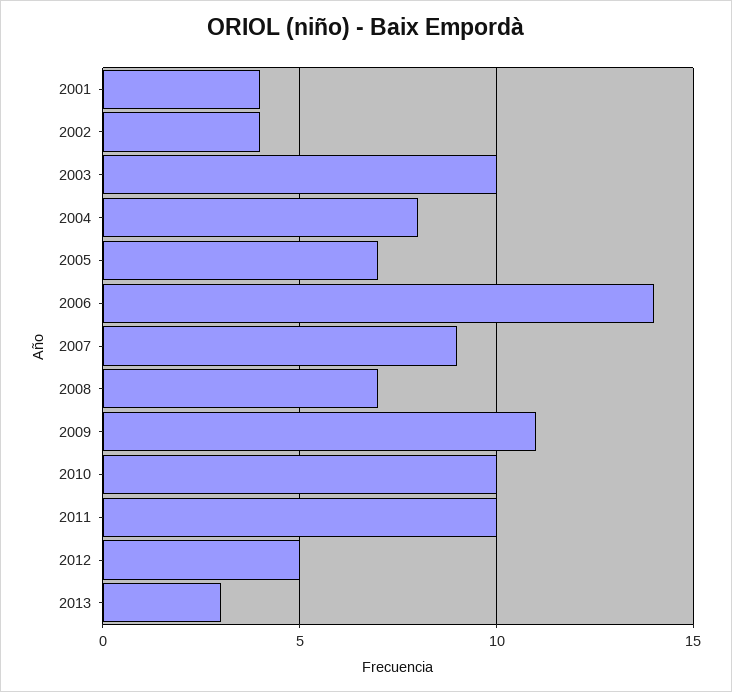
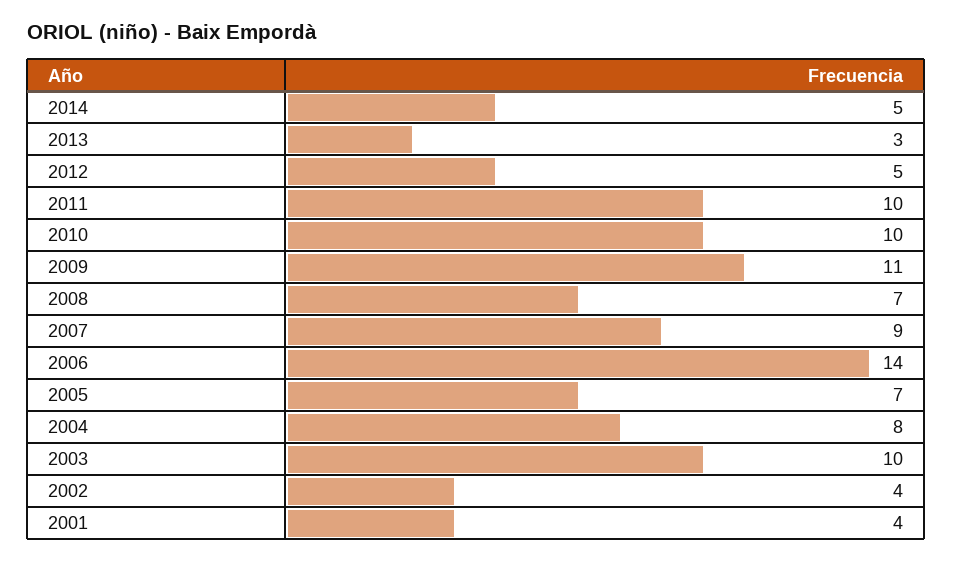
2014: none -> 5

